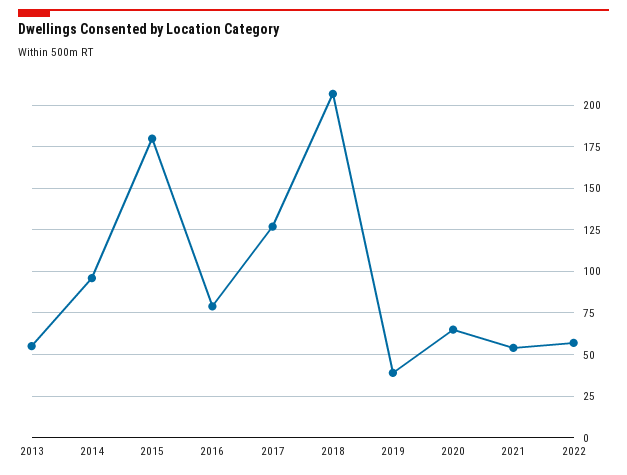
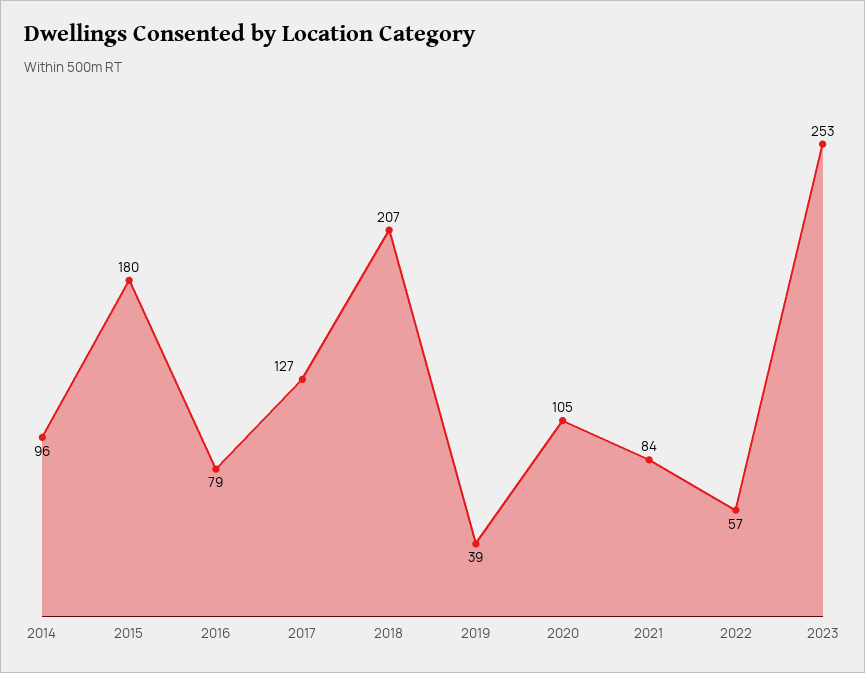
2013: 55 -> none
2020: 65 -> 105
2021: 55 -> 84
2023: none -> 253

